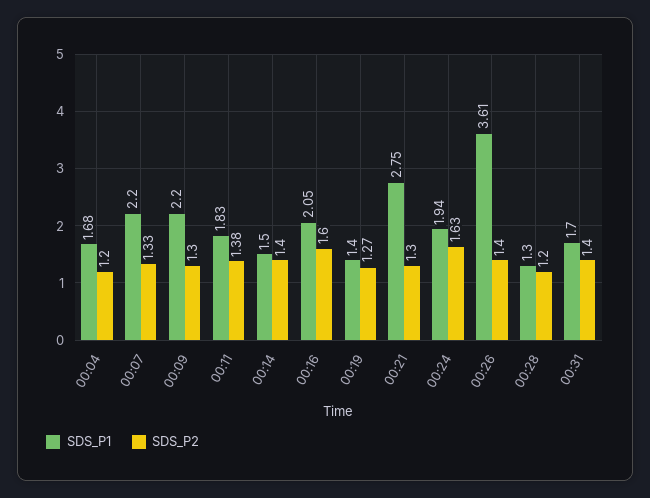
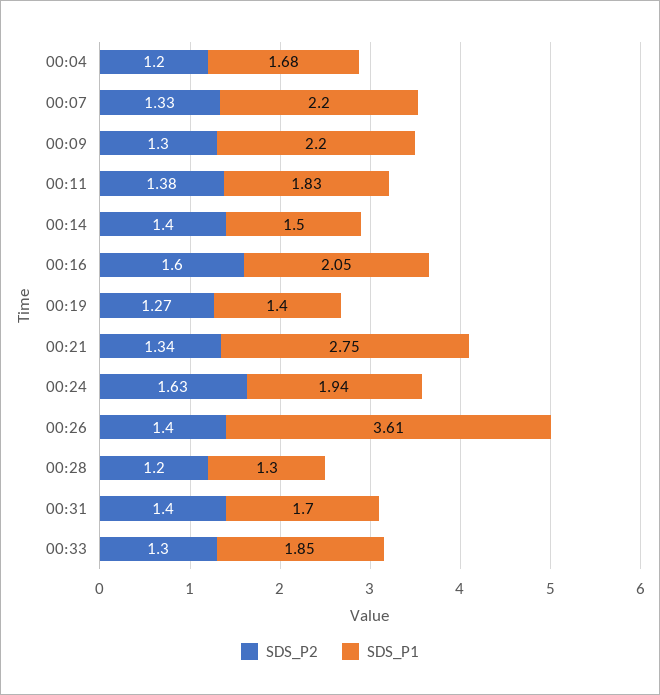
SDS_P2, 00:21: 1.3 -> 1.34
SDS_P2, 00:33: none -> 1.3
SDS_P1, 00:33: none -> 1.85

